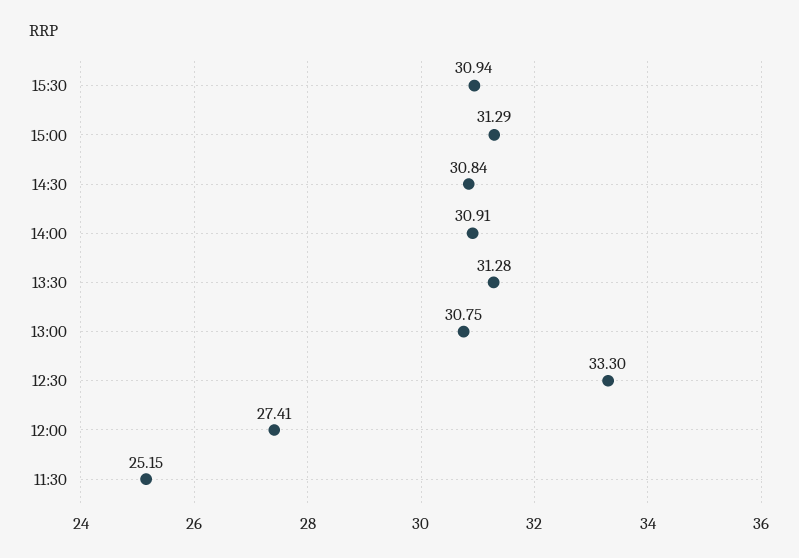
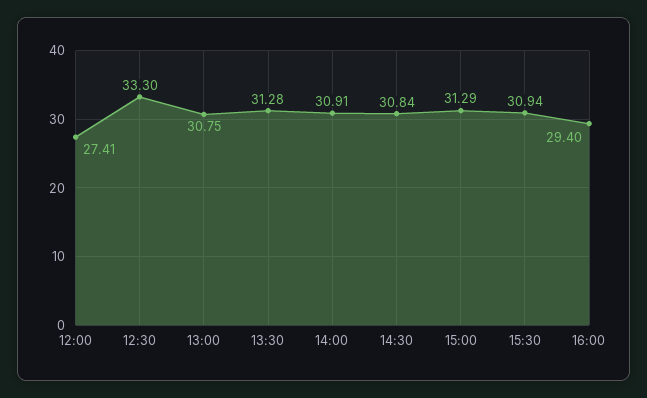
11:30: 25.15 -> none
16:00: none -> 29.4

